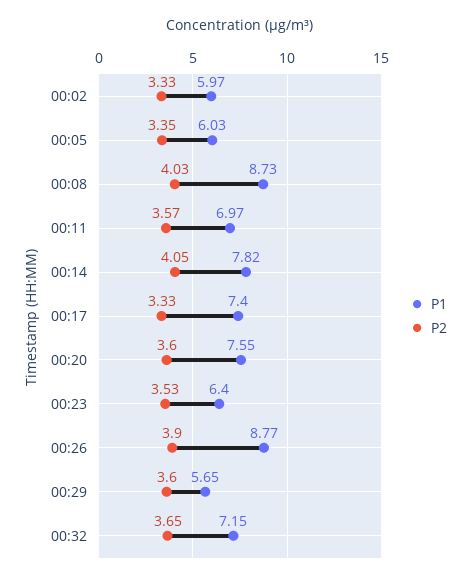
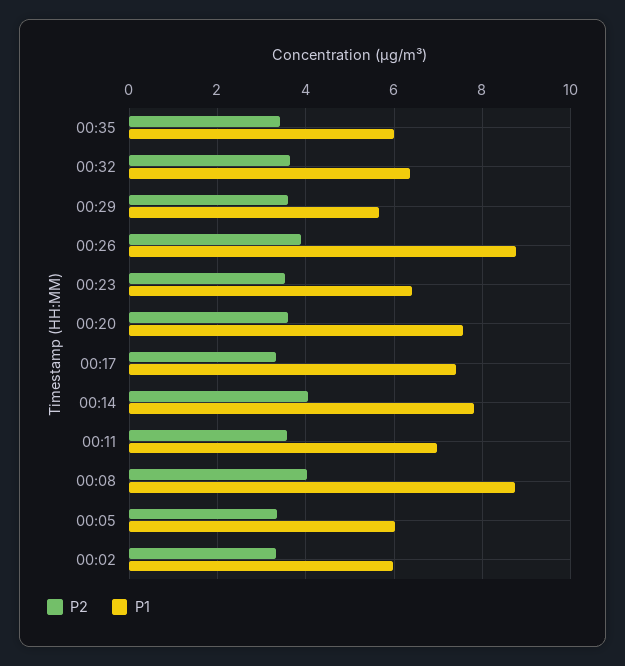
P1, 00:32: 7.15 -> 6.4
P2, 00:35: none -> 3.4
P1, 00:35: none -> 6

